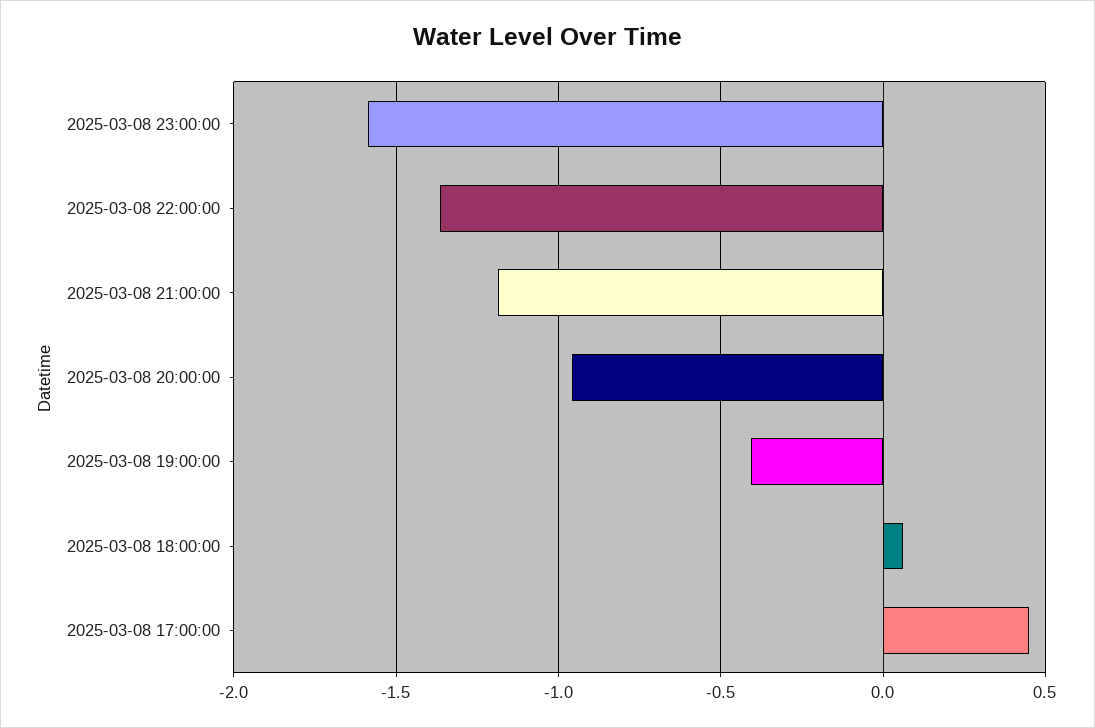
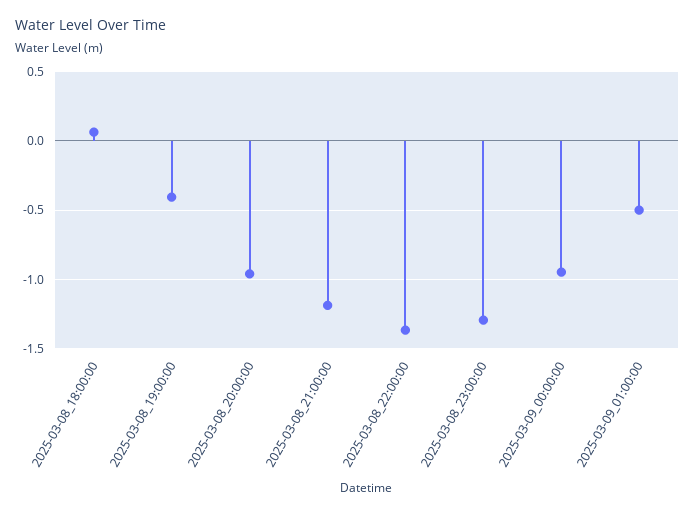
2025-03-08 23:00:00: -1.6 -> -1.3
2025-03-08 17:00:00: 0.45 -> none
2025-03-09_00:00:00: none -> -0.95
2025-03-09_01:00:00: none -> -0.5

